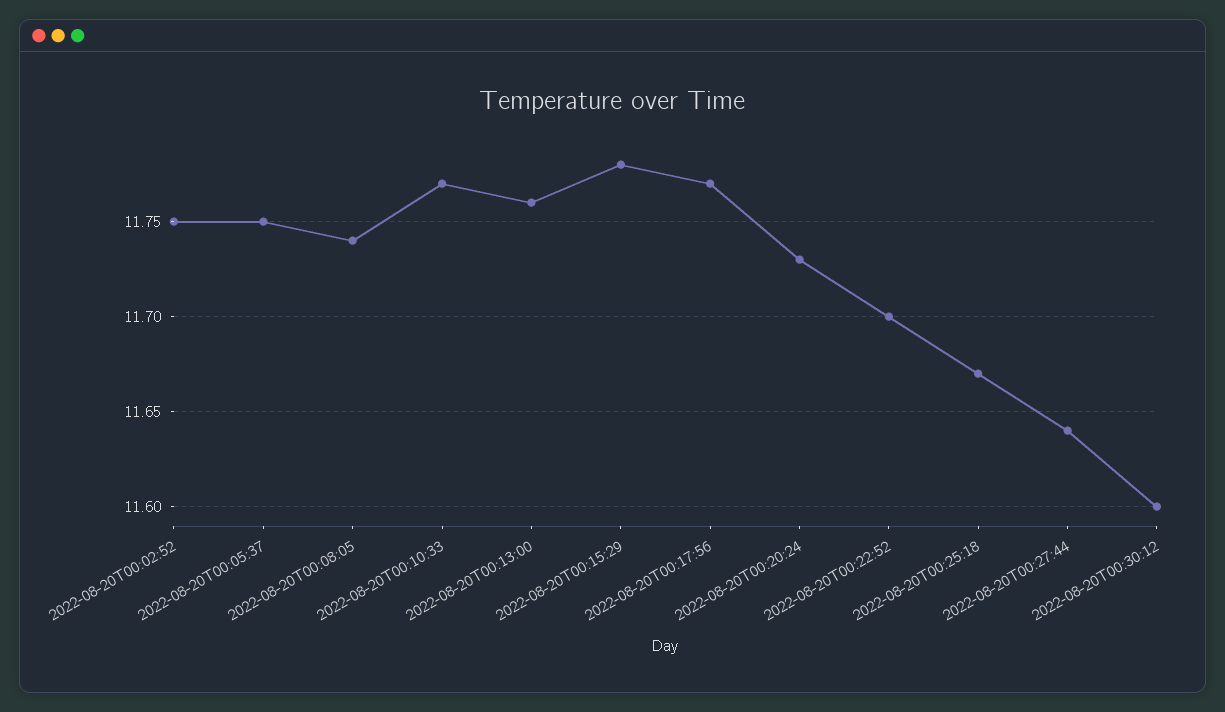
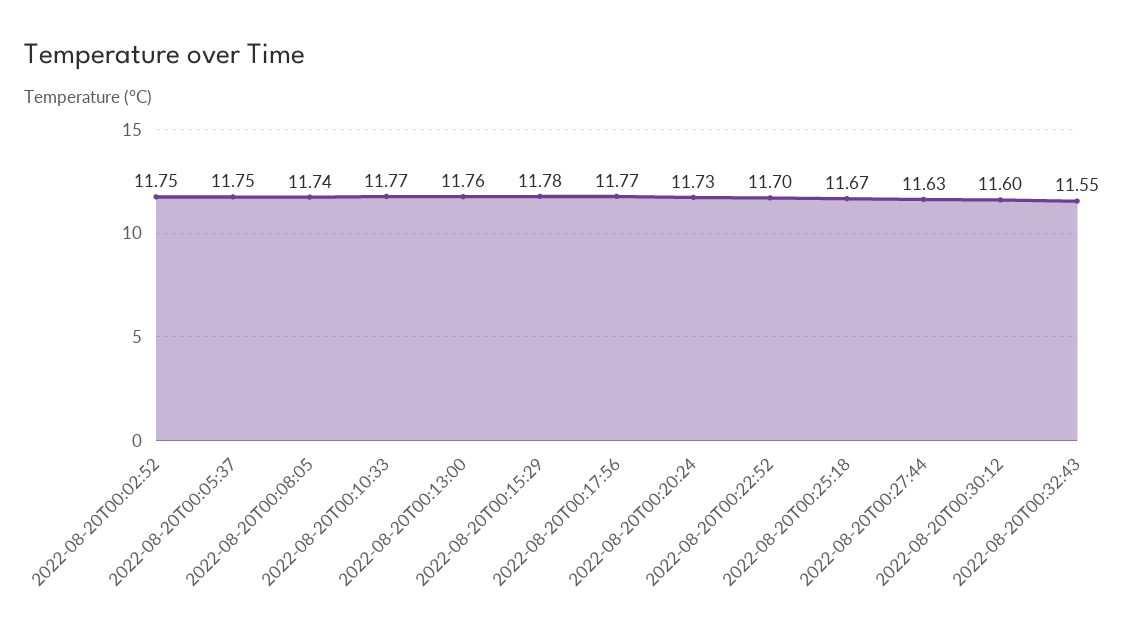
2022-08-20T00:27:44: 11.64 -> 11.63
2022-08-20T00:32:43: none -> 11.55

